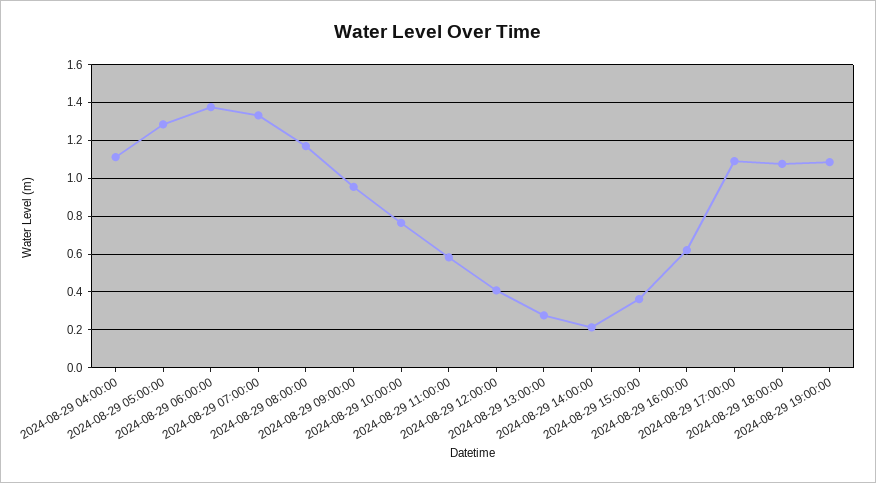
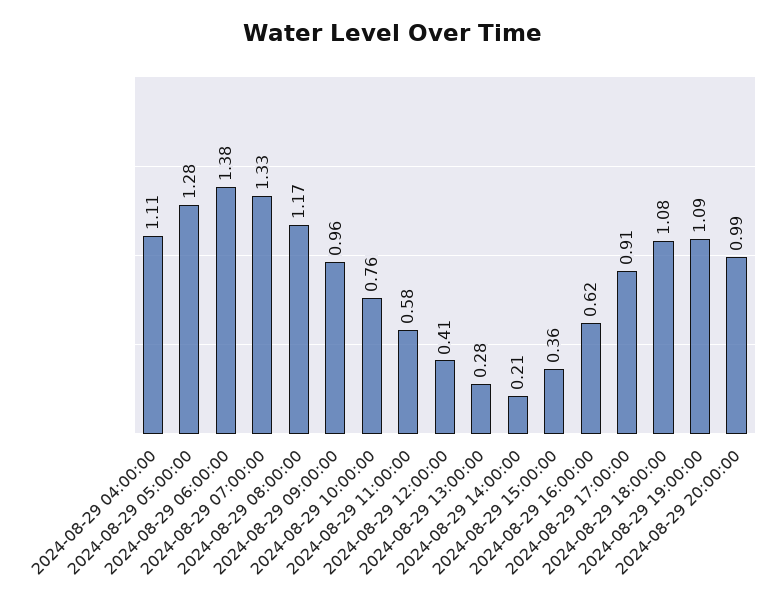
2024-08-29 17:00:00: 1.1 -> 0.91
2024-08-29 20:00:00: none -> 0.99

